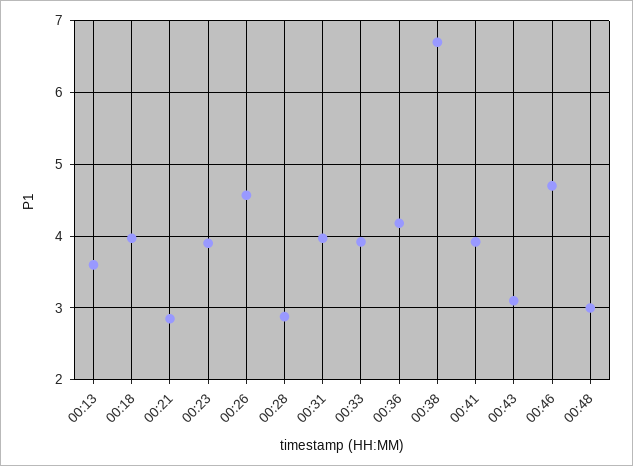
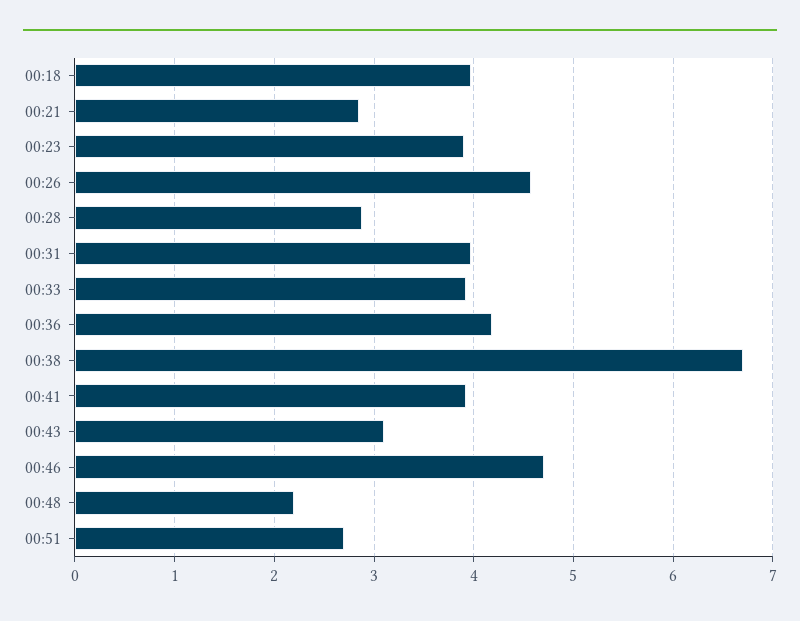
00:13: 3.6 -> none
00:48: 3 -> 2.2
00:51: none -> 2.7

